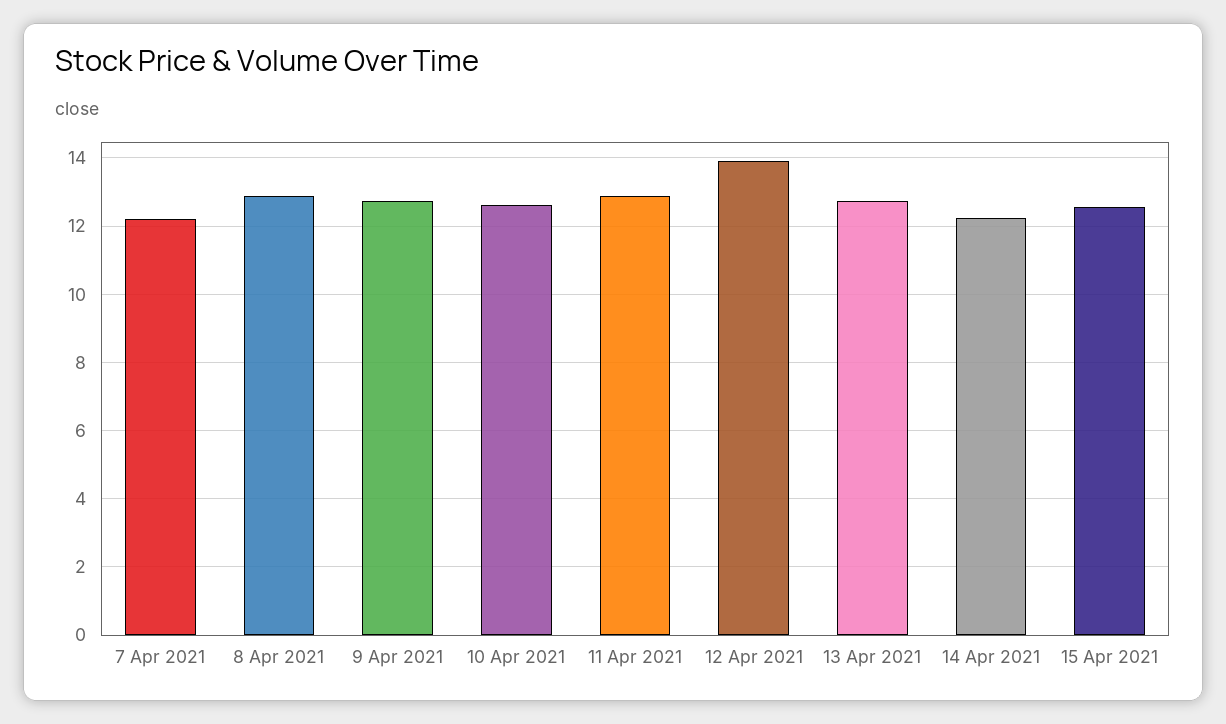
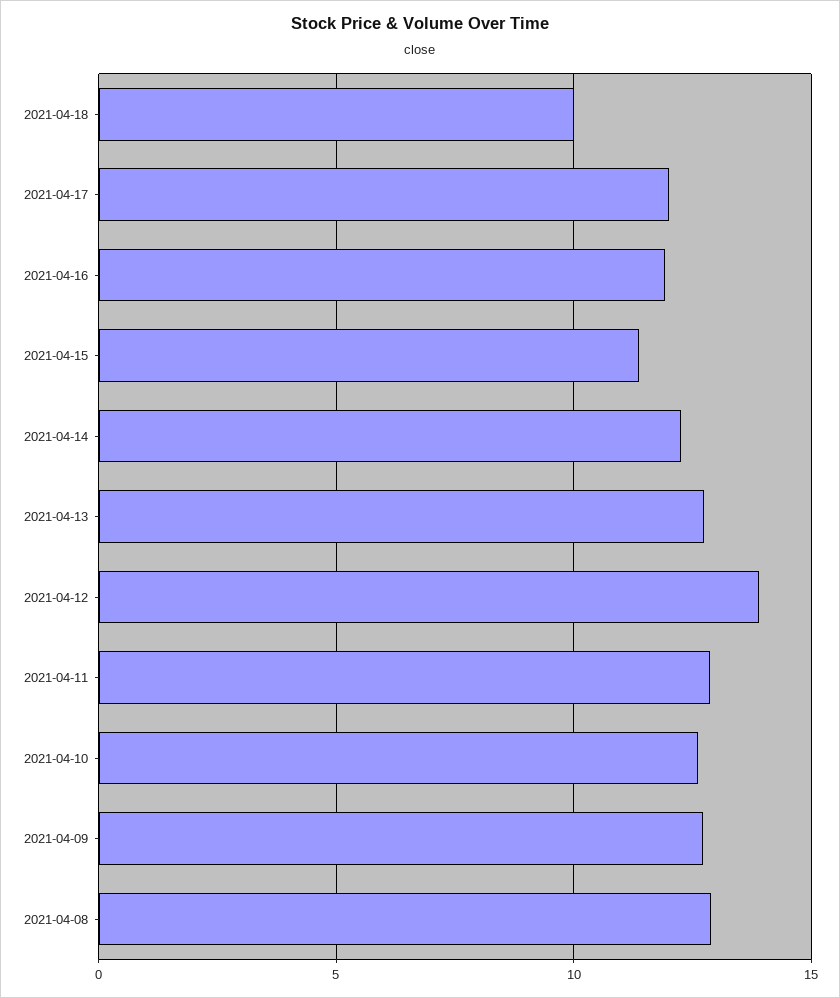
7 Apr 2021: 12.2 -> none
15 Apr 2021: 12.6 -> 11.5
2021-04-18: none -> 10
2021-04-17: none -> 12
2021-04-16: none -> 12

